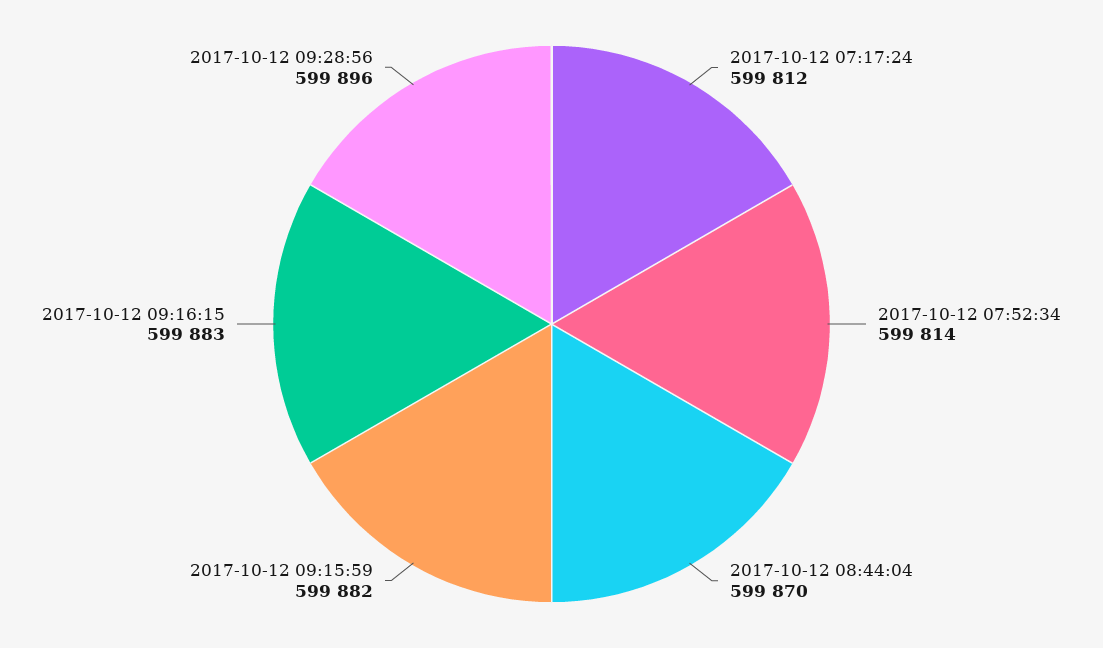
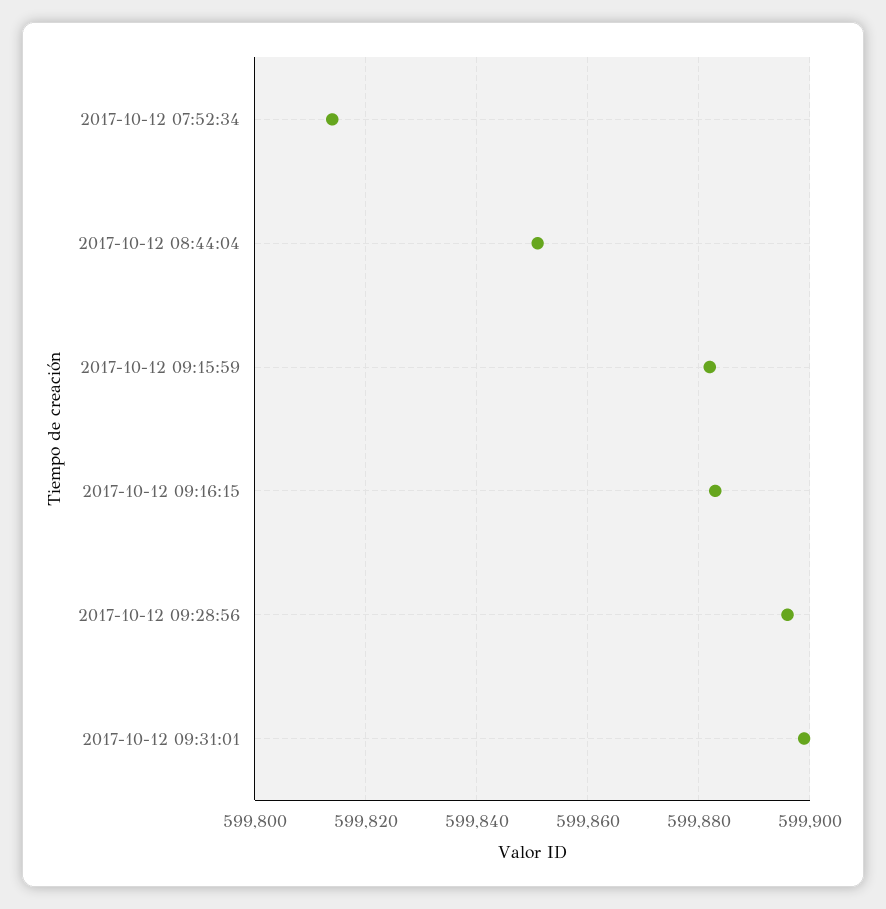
2017-10-12 07:17:24: 599812 -> none
2017-10-12 08:44:04: 599870 -> 599850
2017-10-12 09:31:01: none -> 599900

